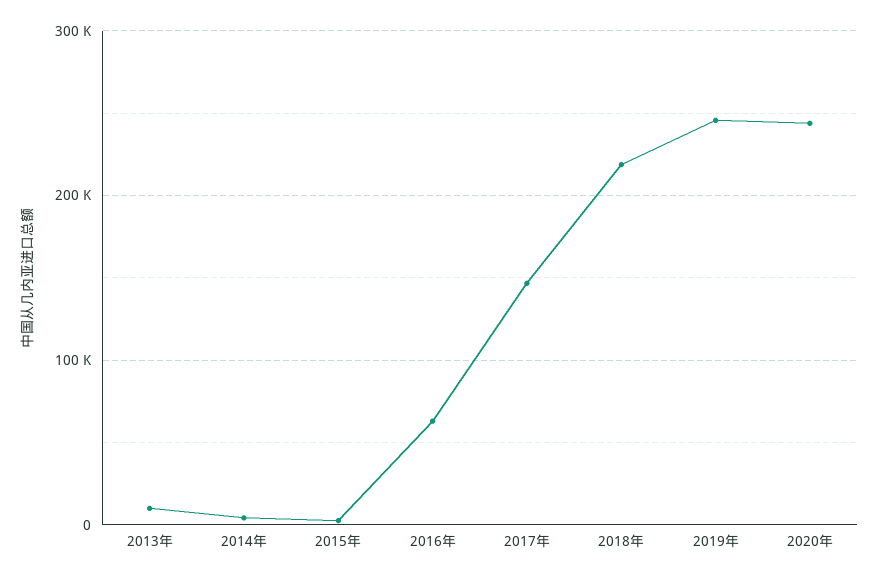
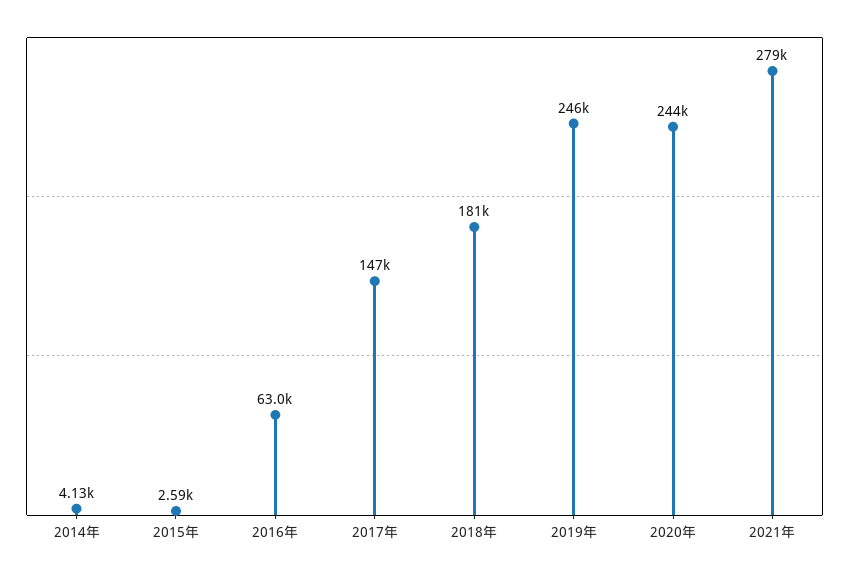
2013年: 10000 -> none
2018年: 220000 -> 181000
2021年: none -> 279000

